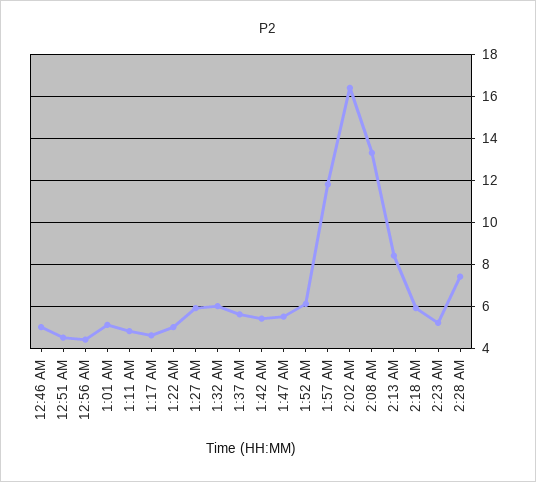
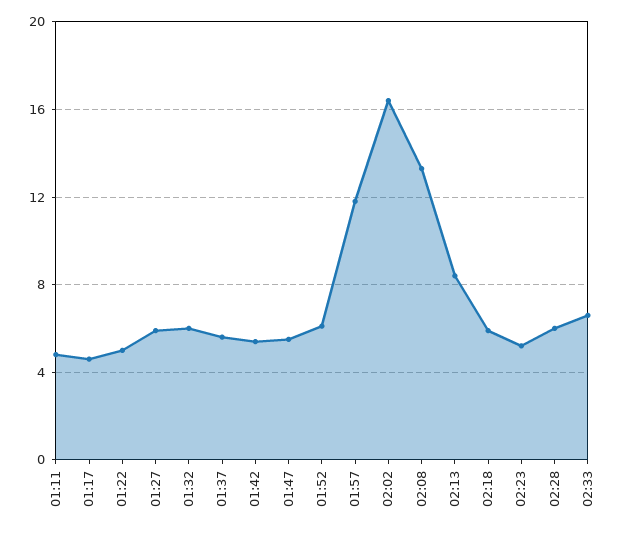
12:46 AM: 5 -> none
12:51 AM: 4.5 -> none
12:56 AM: 4.5 -> none
1:01 AM: 5 -> none
2:28 AM: 7.5 -> 6
02:33: none -> 6.5

